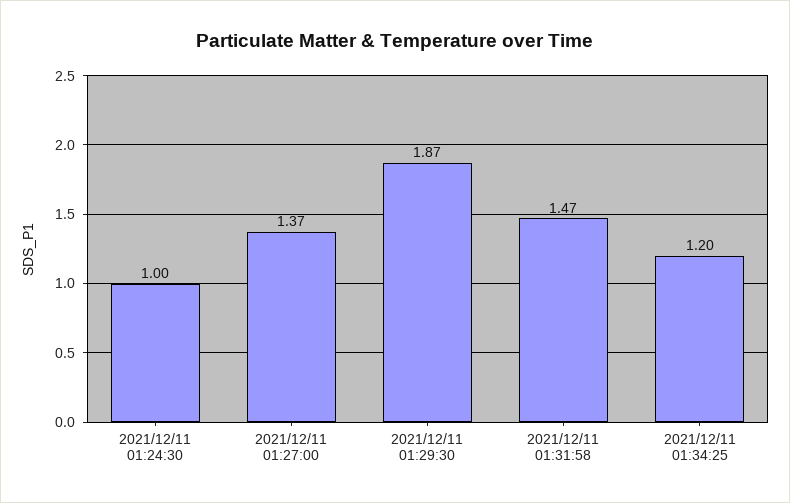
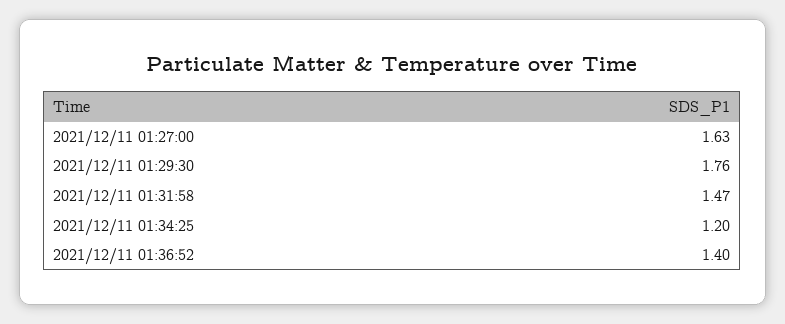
2021/12/11 01:24:30: 1 -> none
2021/12/11 01:27:00: 1.37 -> 1.63
2021/12/11 01:29:30: 1.87 -> 1.76
2021/12/11 01:36:52: none -> 1.4

